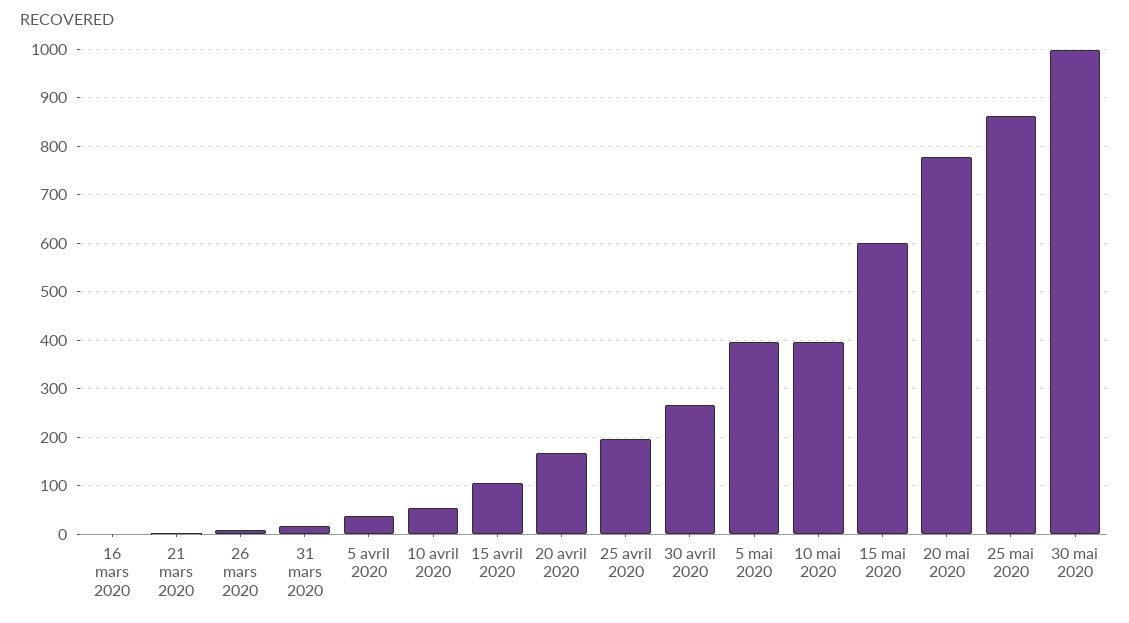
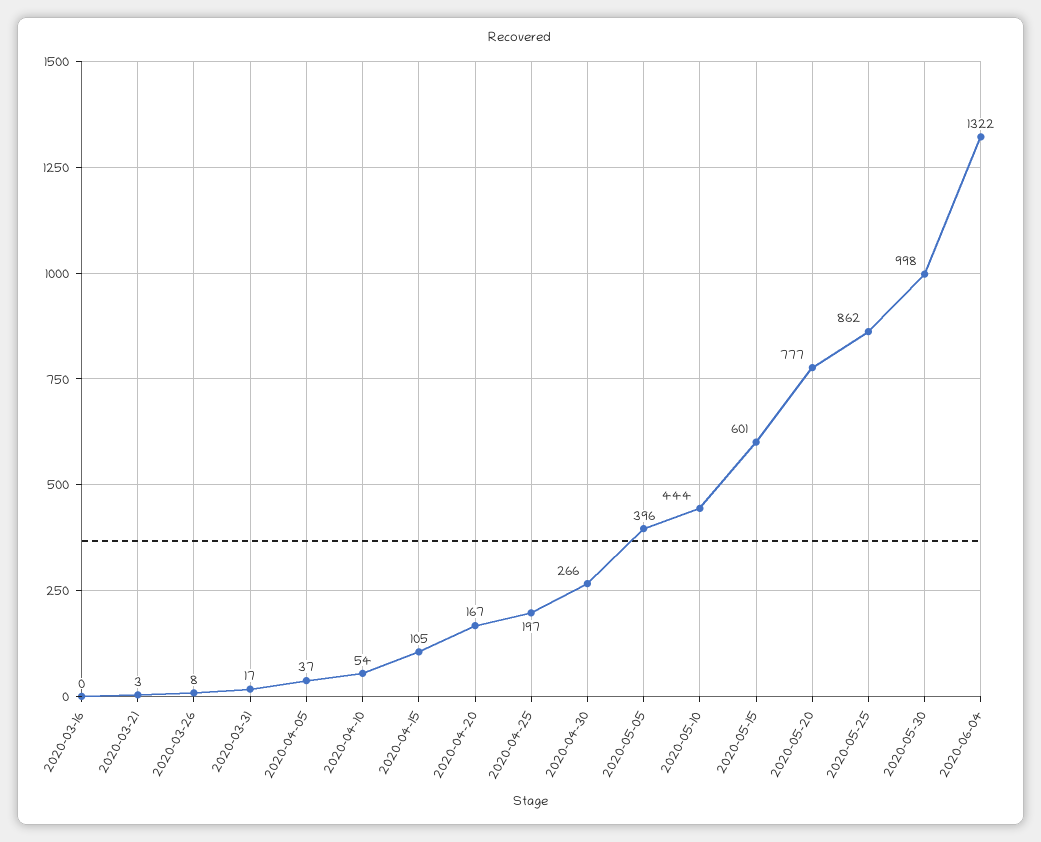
10 mai 2020: 400 -> 444
2020-06-04: none -> 1322

